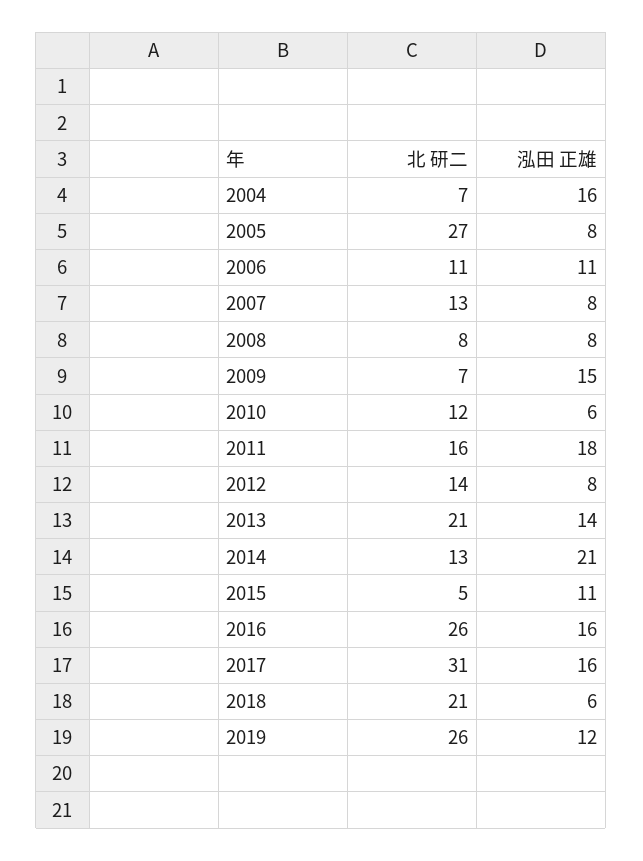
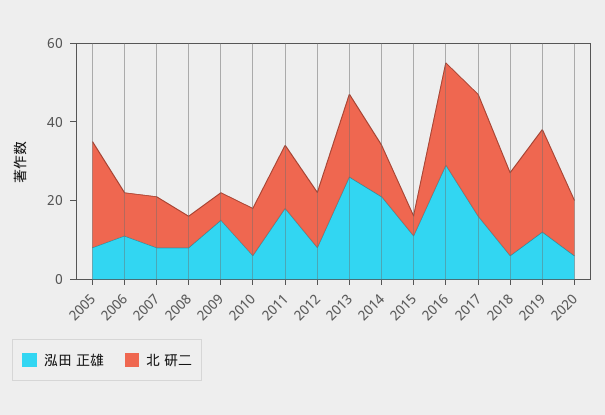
北 研二, 2004: 7 -> none
泓田 正雄, 2004: 16 -> none
泓田 正雄, 2013: 14 -> 25
泓田 正雄, 2016: 16 -> 30
泓田 正雄, 2020: none -> 5
北 研二, 2020: none -> 15

